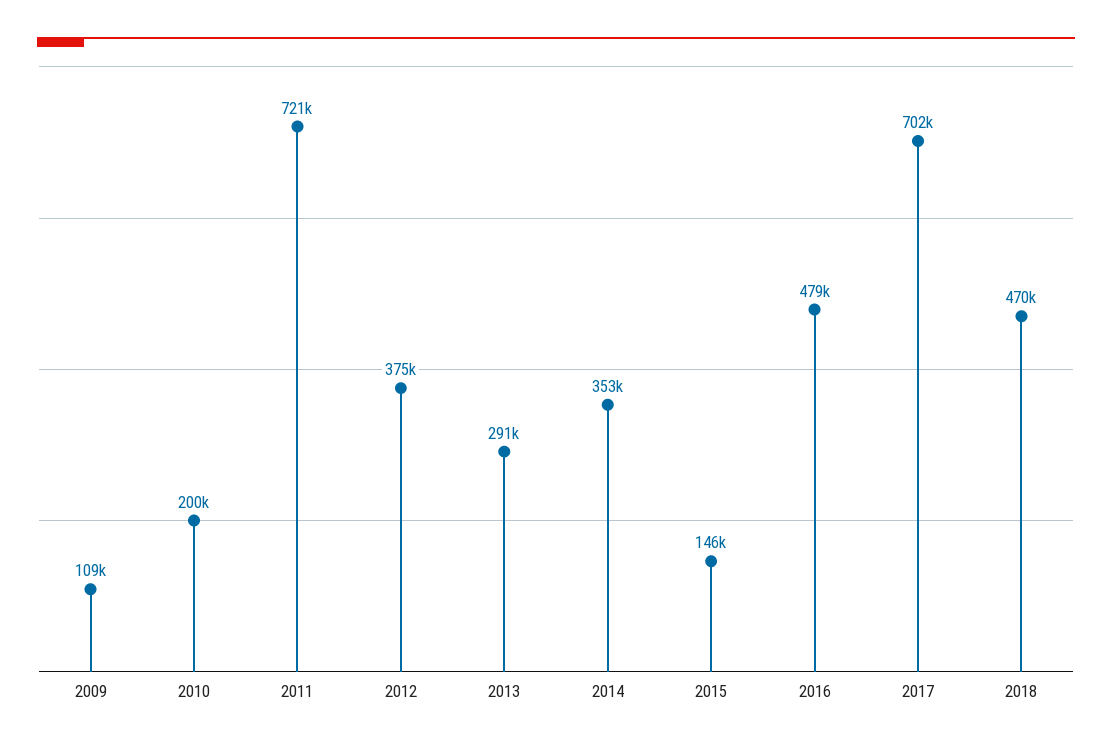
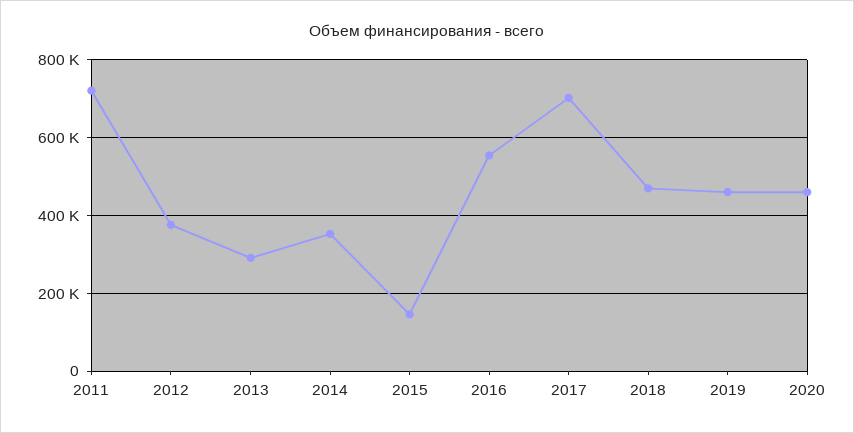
2009: 109000 -> none
2010: 200000 -> none
2016: 479000 -> 560000
2019: none -> 460000
2020: none -> 460000

